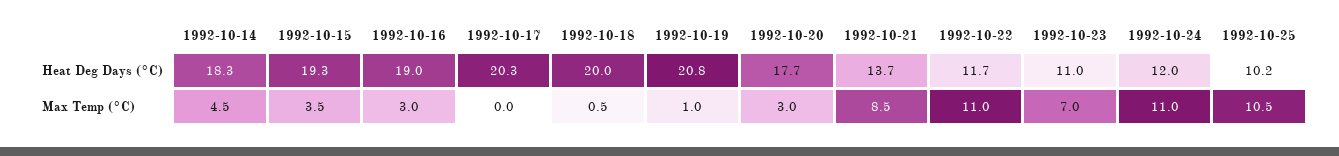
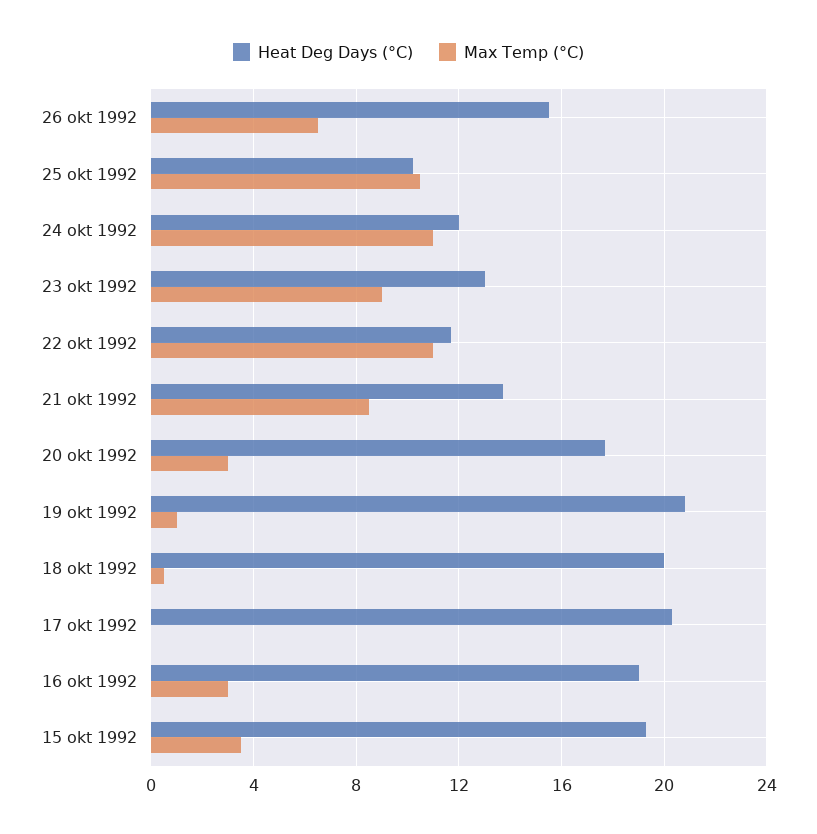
Heat Deg Days (°C), 1992-10-14: 18.3 -> none
Heat Deg Days (°C), 1992-10-23: 11 -> 13
Max Temp (°C), 1992-10-14: 4.5 -> none
Max Temp (°C), 1992-10-23: 7 -> 9
Heat Deg Days (°C), 26 okt 1992: none -> 15.5
Max Temp (°C), 26 okt 1992: none -> 6.5

